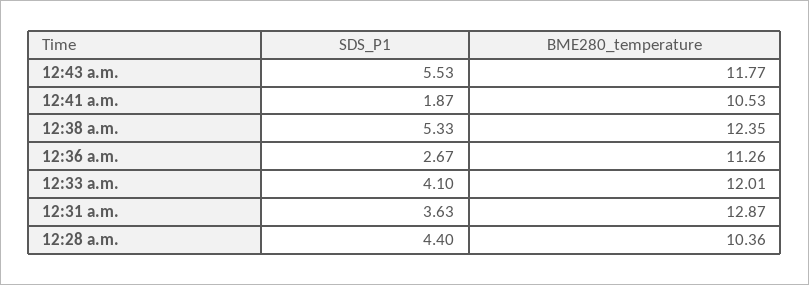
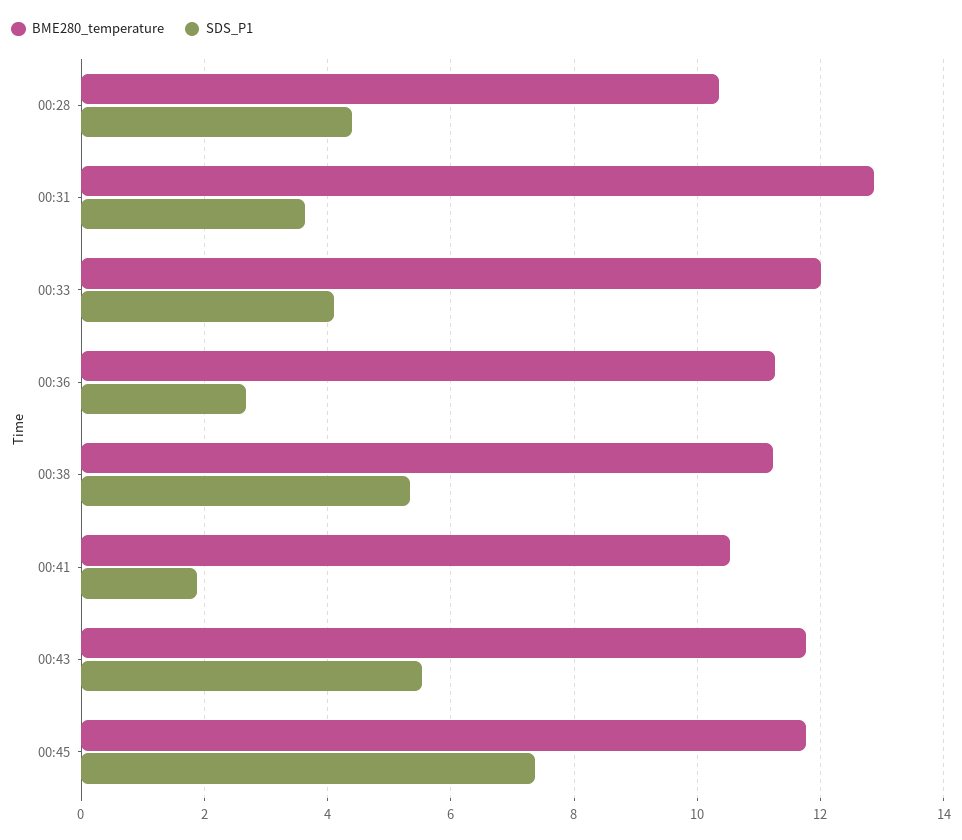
BME280_temperature, 12:38 a.m.: 12.35 -> 11.2
BME280_temperature, 00:45: none -> 11.8
SDS_P1, 00:45: none -> 7.4

